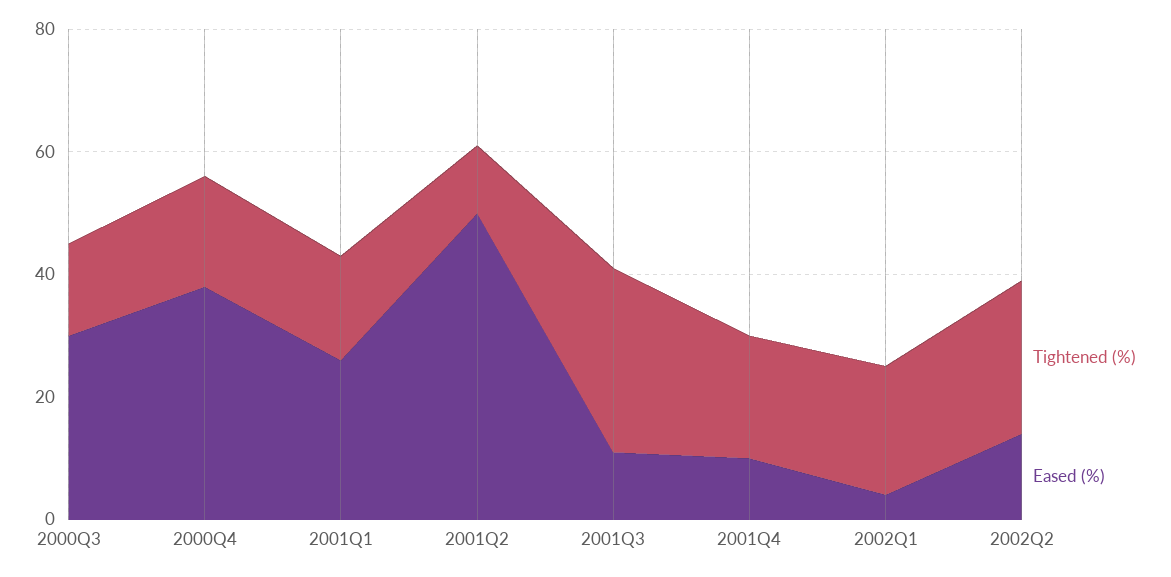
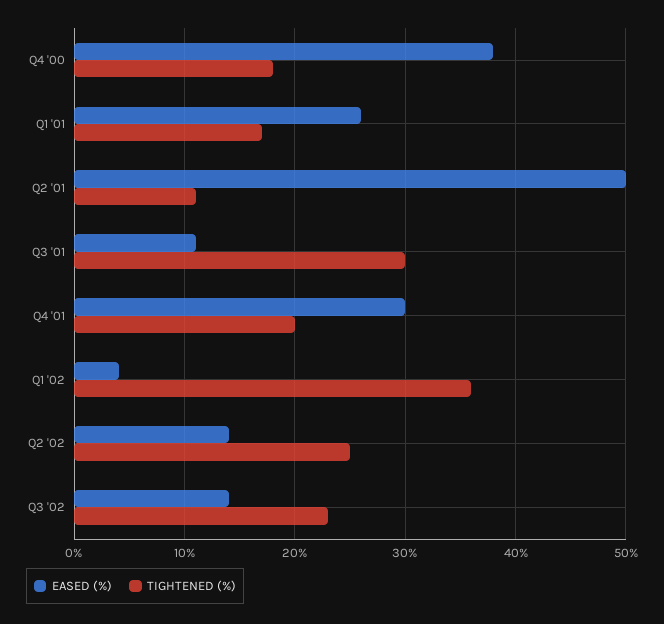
Tightened (%), 2000Q3: 15 -> none
Eased (%), 2000Q3: 30 -> none
Eased (%), 2001Q4: 10 -> 30
Tightened (%), 2002Q1: 20 -> 36
Eased (%), Q3 '02: none -> 14
Tightened (%), Q3 '02: none -> 23

